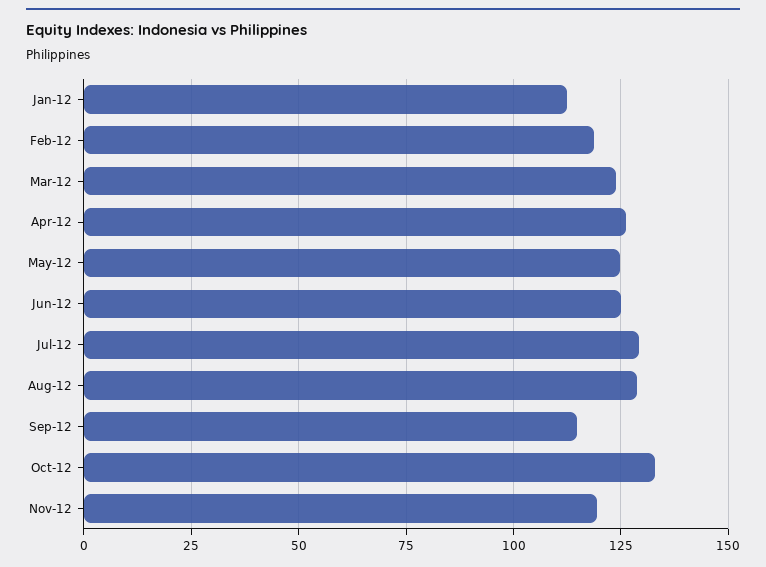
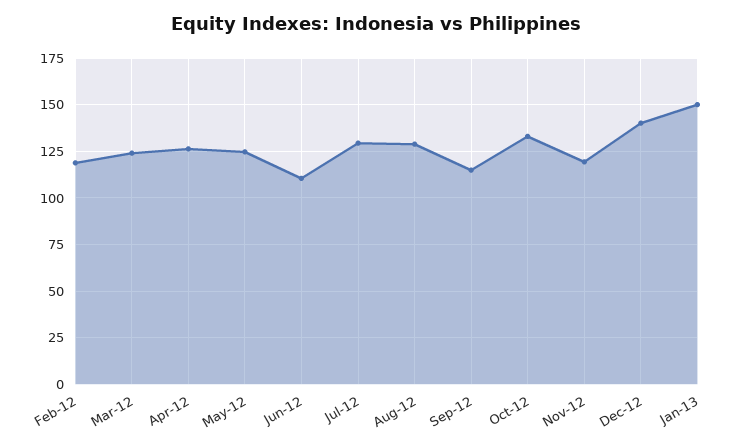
Jan-12: 112.5 -> none
Jun-12: 125 -> 110
Dec-12: none -> 140
Jan-13: none -> 150

